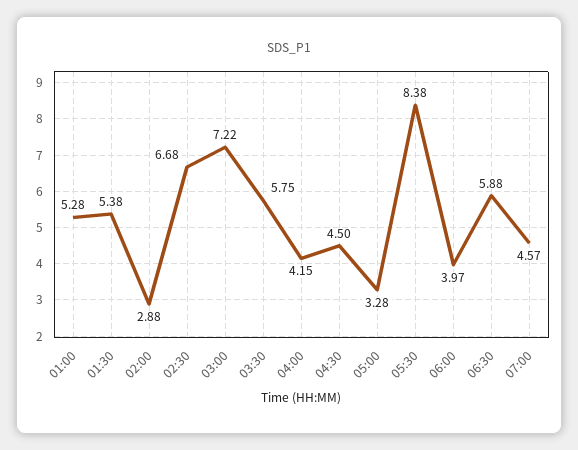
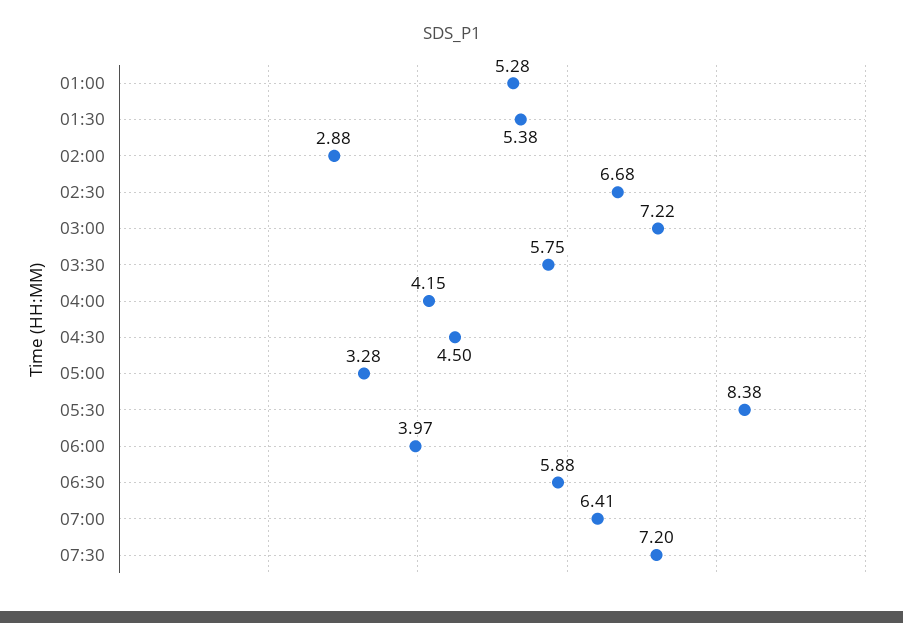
07:00: 4.57 -> 6.41
07:30: none -> 7.2

